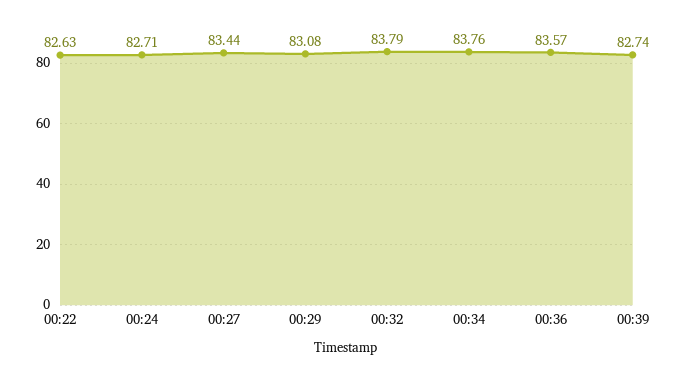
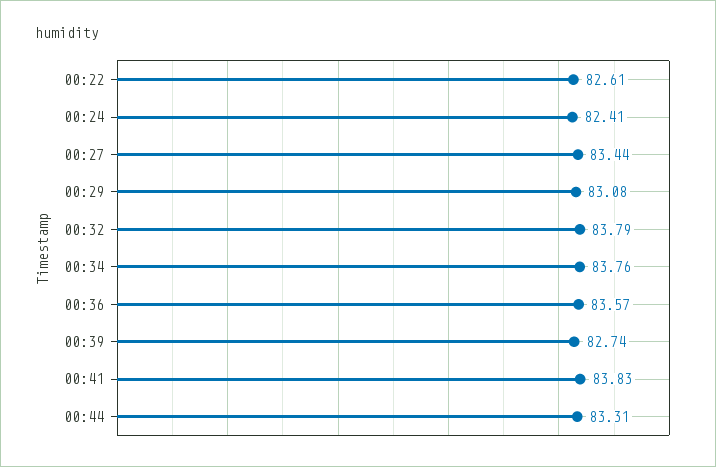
00:22: 82.63 -> 82.61
00:24: 82.71 -> 82.41
00:41: none -> 83.83
00:44: none -> 83.31

